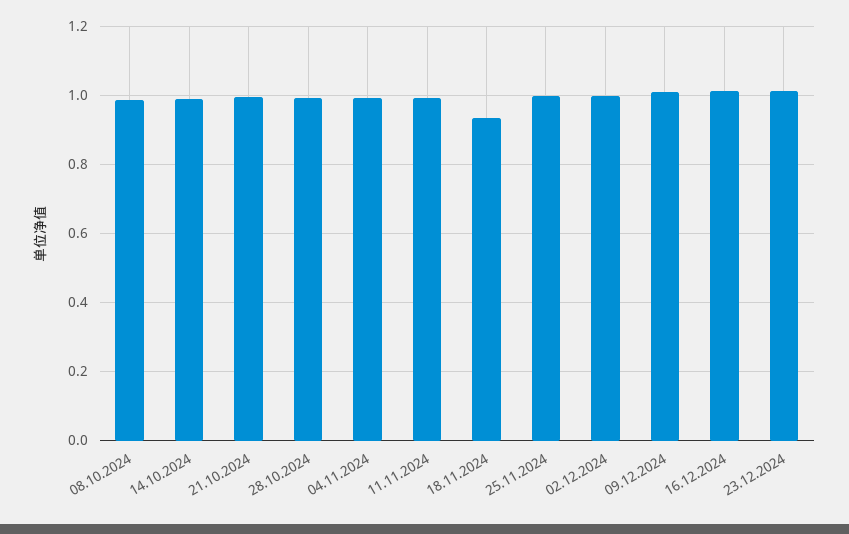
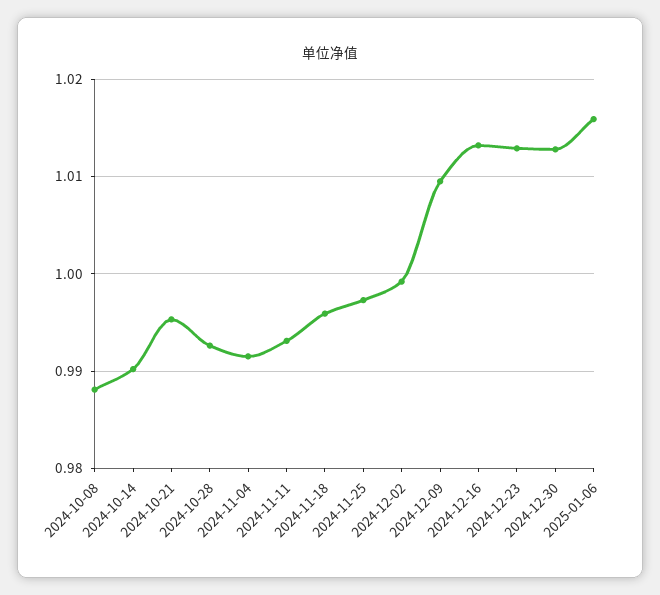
18.11.2024: 0.94 -> 0.996
2024-12-30: none -> 1.013
2025-01-06: none -> 1.016

